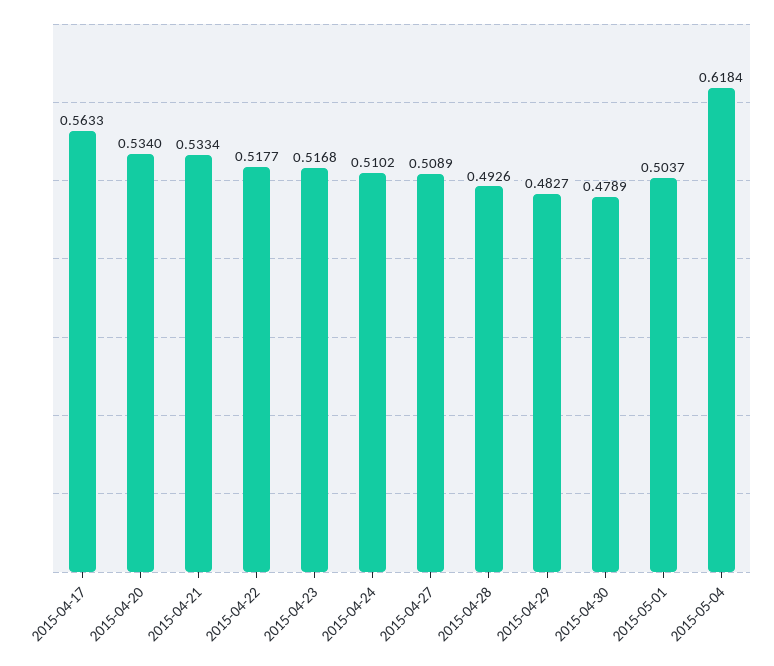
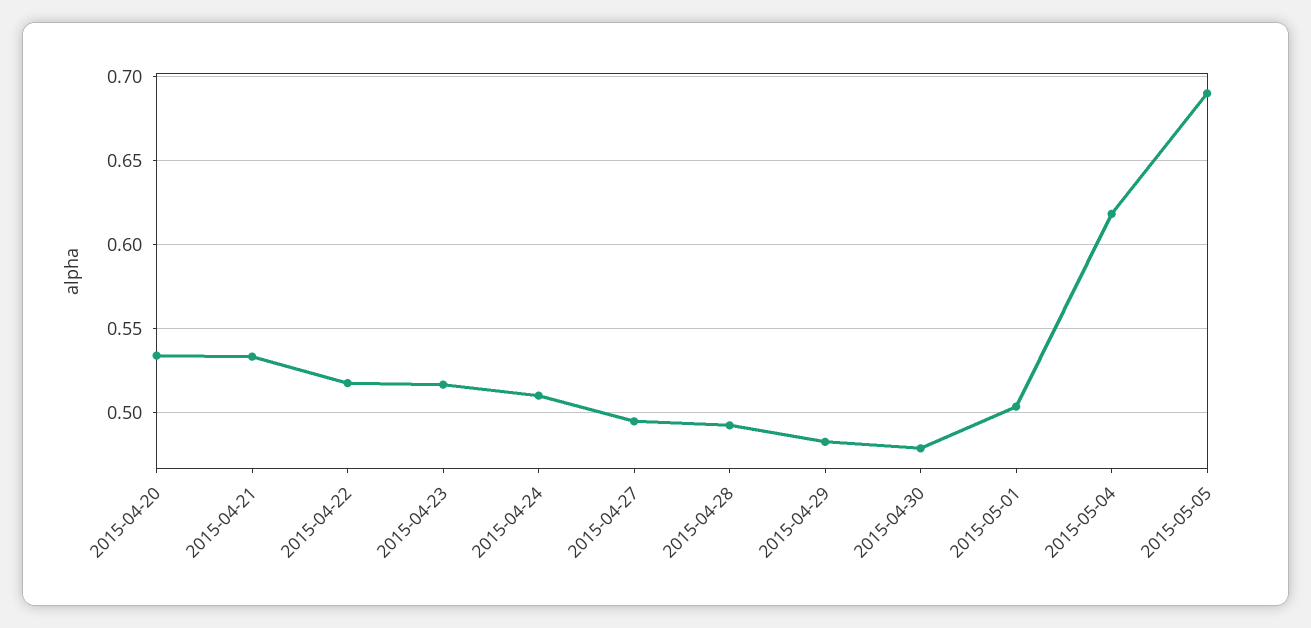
2015-04-17: 0.5633 -> none
2015-04-27: 0.5089 -> 0.495
2015-05-05: none -> 0.69

